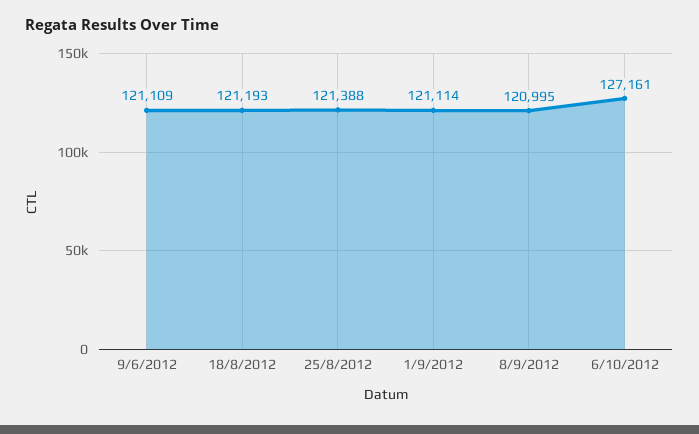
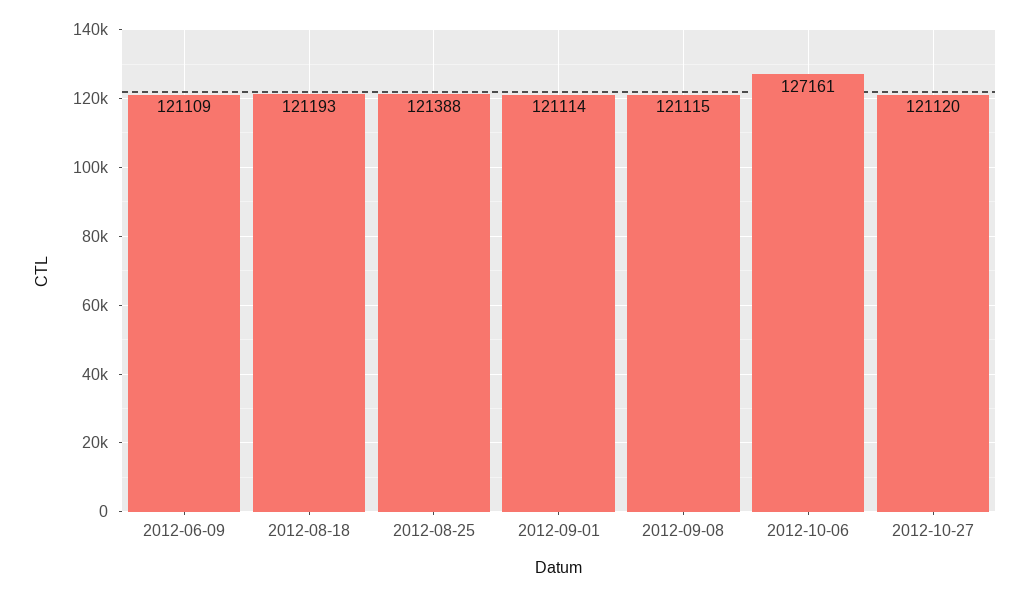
8/9/2012: 120995 -> 121115
2012-10-27: none -> 121120

